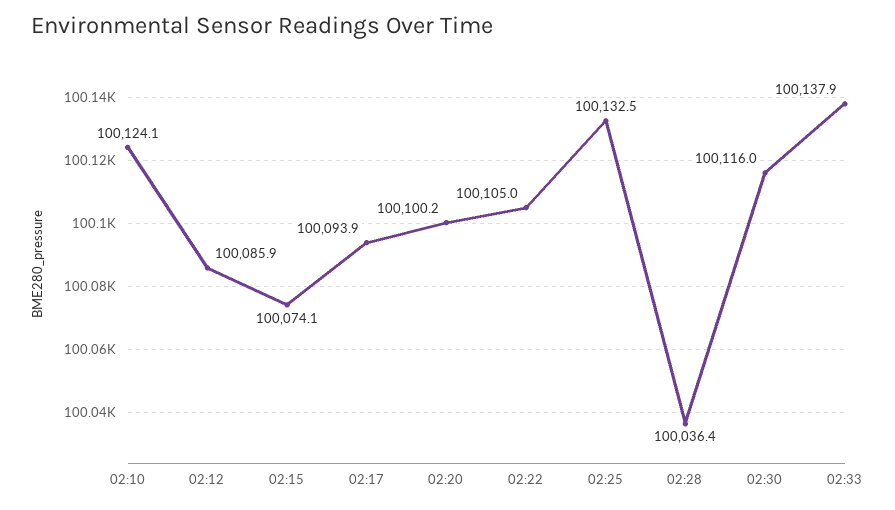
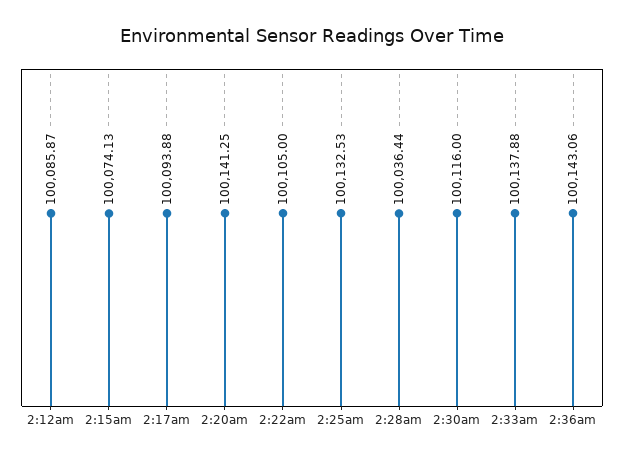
02:10: 100124.1 -> none
02:20: 100100.2 -> 100141.25
2:36am: none -> 100143.06

